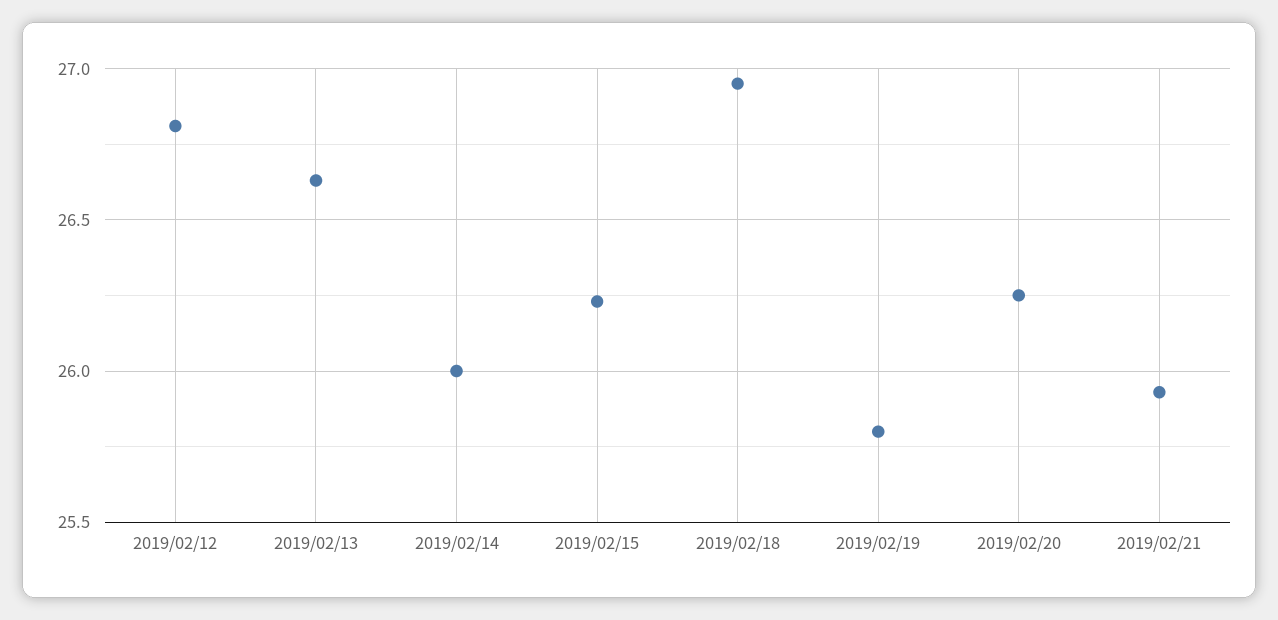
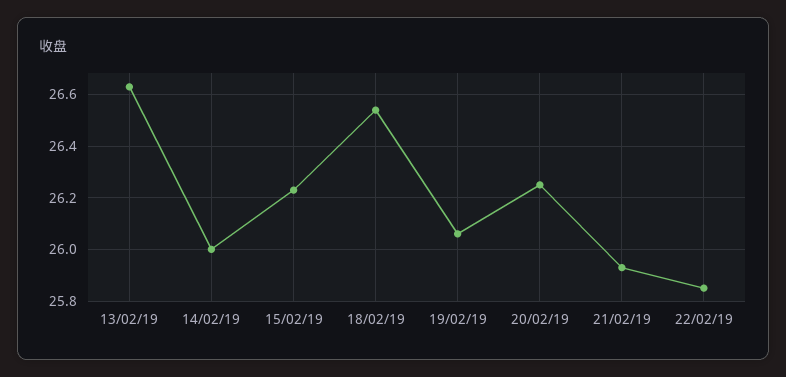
2019/02/12: 26.8 -> none
2019/02/18: 26.95 -> 26.55
2019/02/19: 25.8 -> 26.05
22/02/19: none -> 25.85

